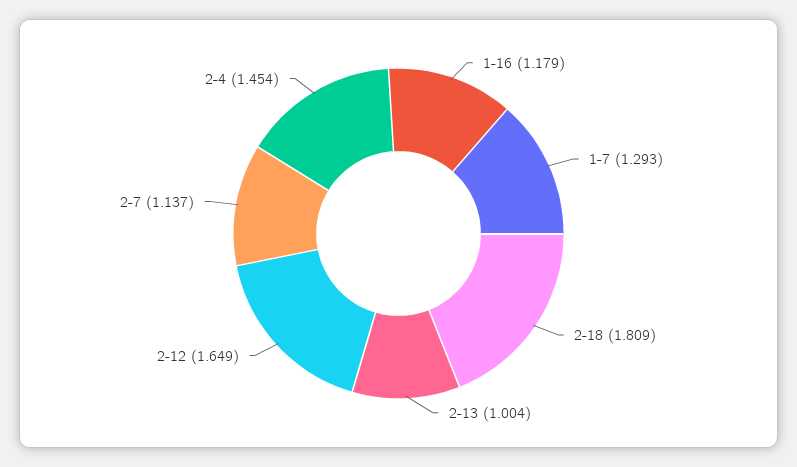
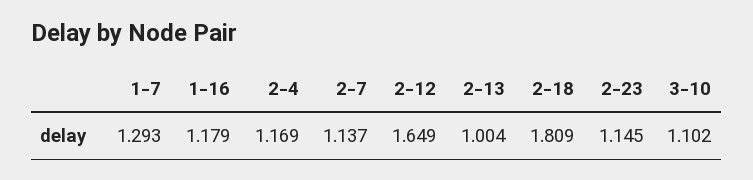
2-4: 1.454 -> 1.169
2-23: none -> 1.145
3-10: none -> 1.102

